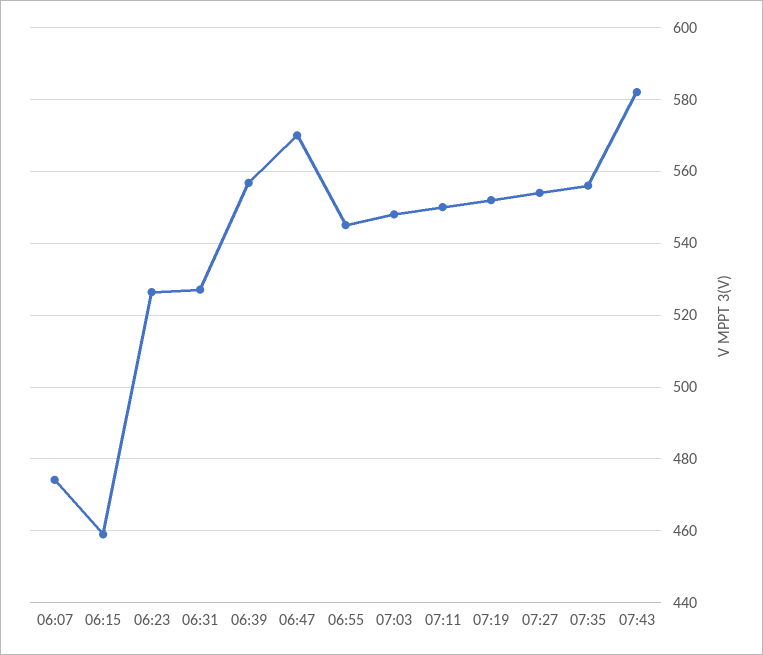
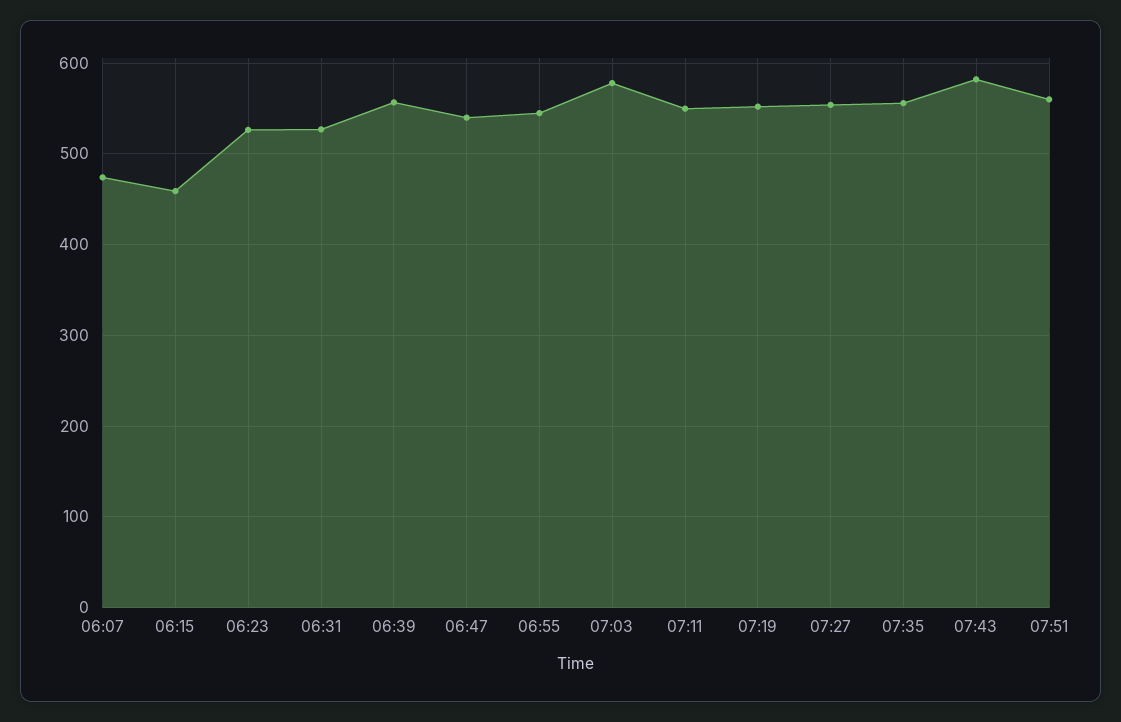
06:47: 570 -> 540
07:03: 548 -> 580
07:51: none -> 560

